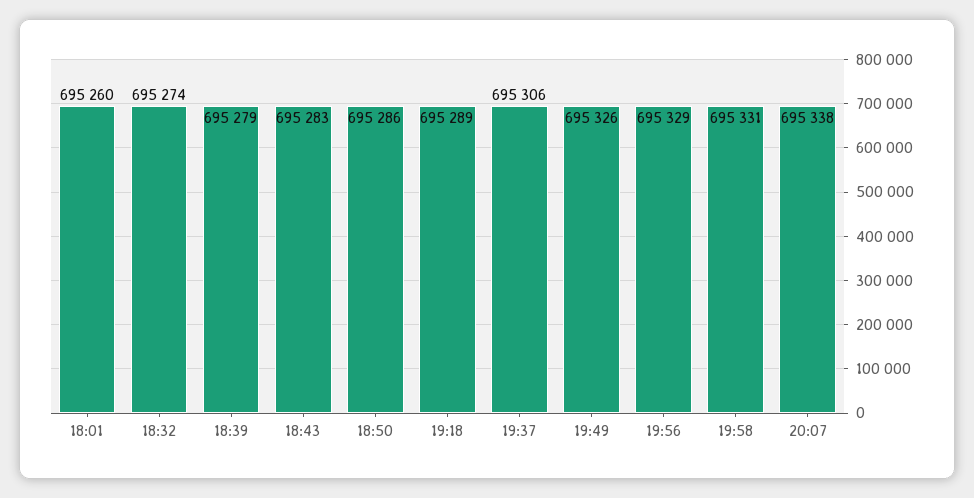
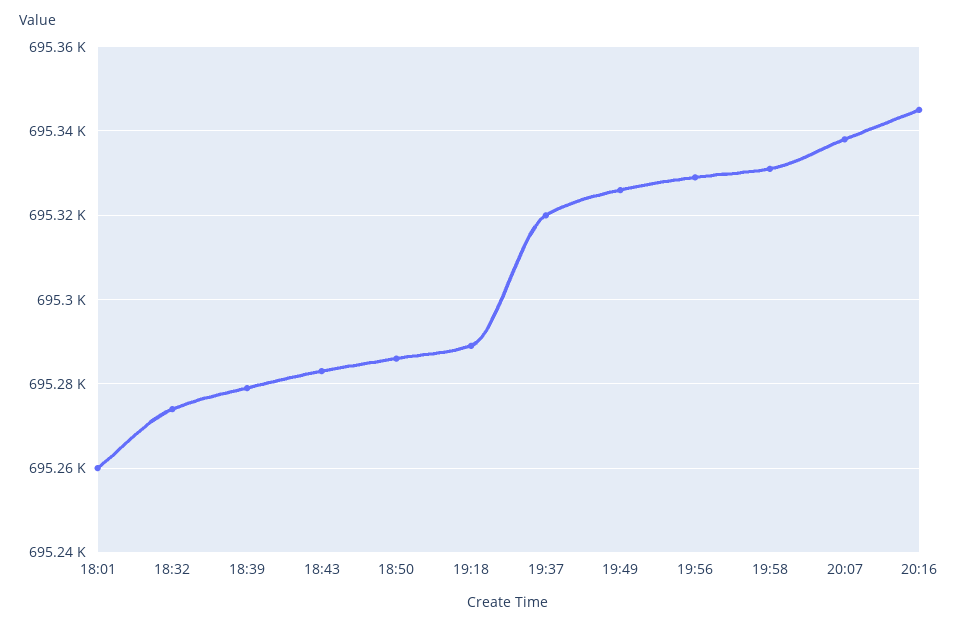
19:37: 695306 -> 695320
20:16: none -> 695345

